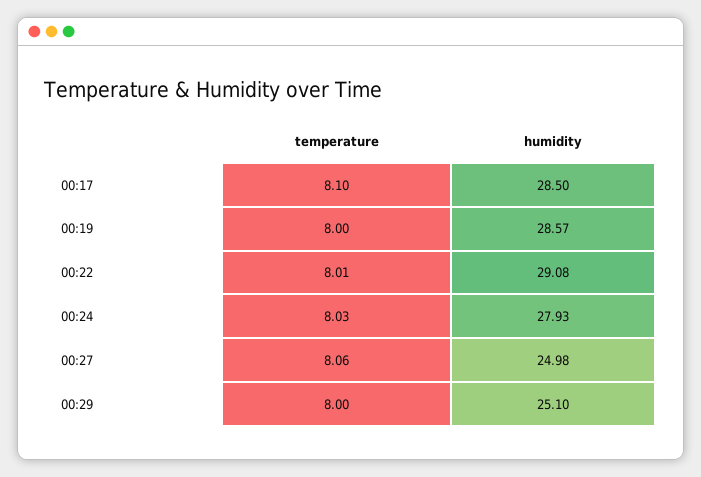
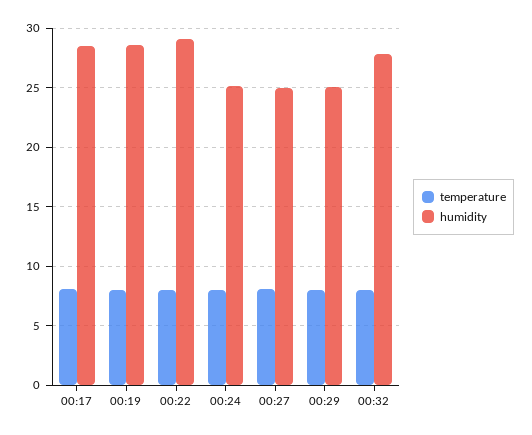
humidity, 00:24: 27.93 -> 25
temperature, 00:32: none -> 8
humidity, 00:32: none -> 28

